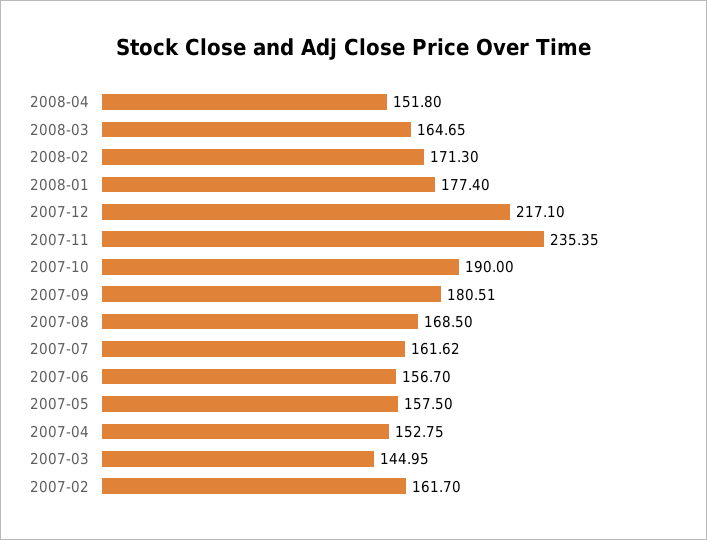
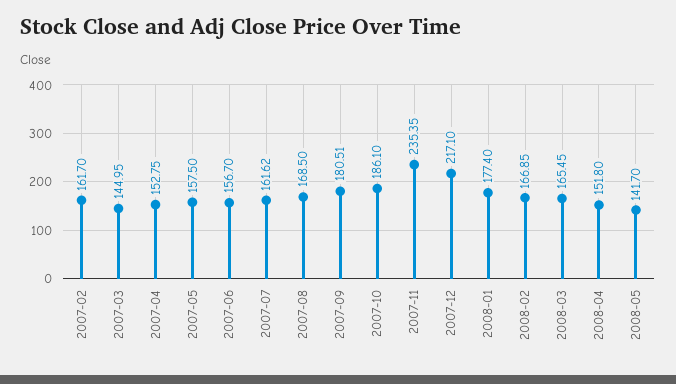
2008-03: 164.65 -> 165.45
2008-02: 171.3 -> 166.85
2007-10: 190 -> 186.1
2008-05: none -> 141.7

